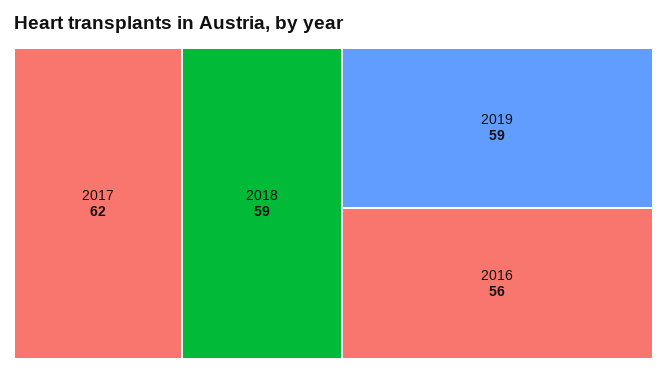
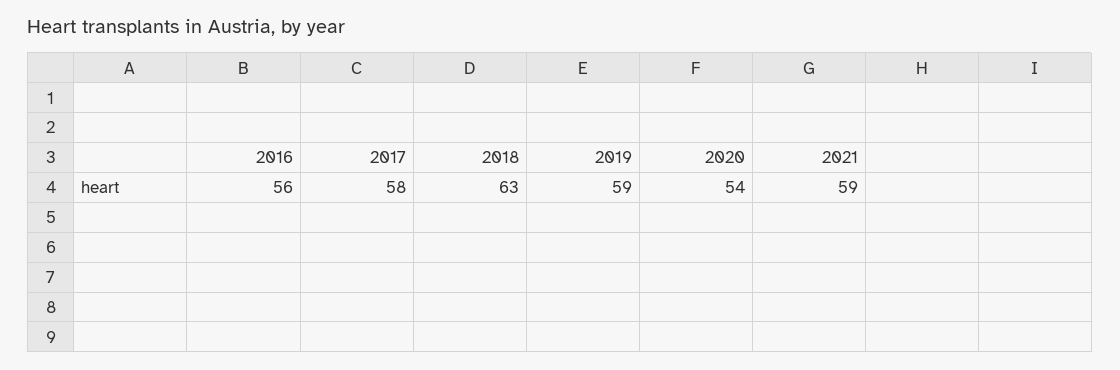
2017: 62 -> 58
2018: 59 -> 63
2020: none -> 54
2021: none -> 59

